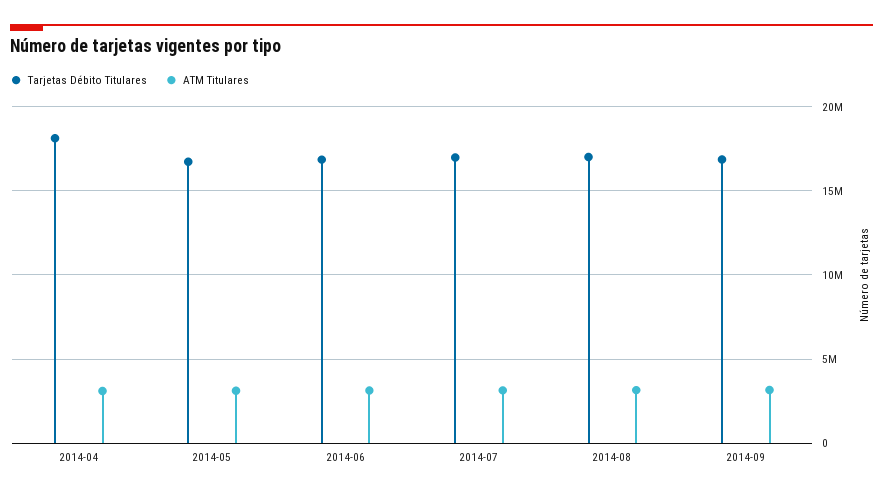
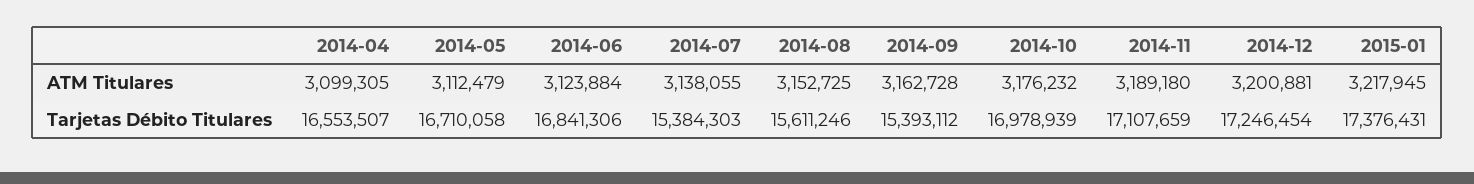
Tarjetas Débito Titulares, 2014-04: 18000000 -> 16553507
Tarjetas Débito Titulares, 2014-07: 17000000 -> 15384303
Tarjetas Débito Titulares, 2014-08: 17000000 -> 15611246
Tarjetas Débito Titulares, 2014-09: 17000000 -> 15393112
ATM Titulares, 2014-10: none -> 3176232
ATM Titulares, 2014-11: none -> 3189180
ATM Titulares, 2014-12: none -> 3200881
ATM Titulares, 2015-01: none -> 3217945
Tarjetas Débito Titulares, 2014-10: none -> 16978939
Tarjetas Débito Titulares, 2014-11: none -> 17107659
Tarjetas Débito Titulares, 2014-12: none -> 17246454
Tarjetas Débito Titulares, 2015-01: none -> 17376431

